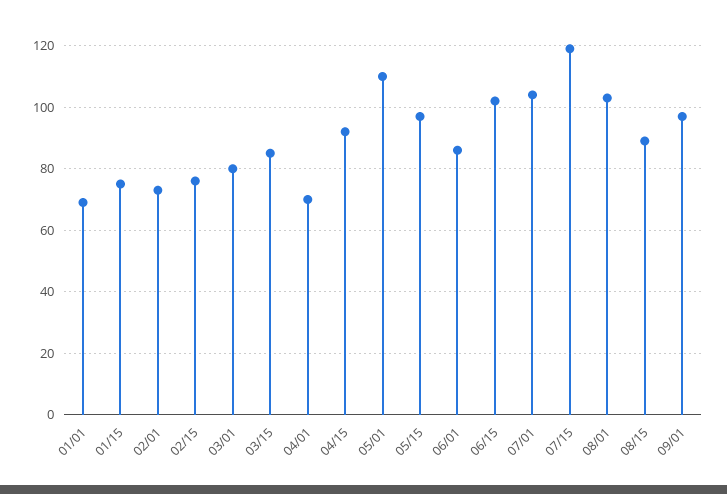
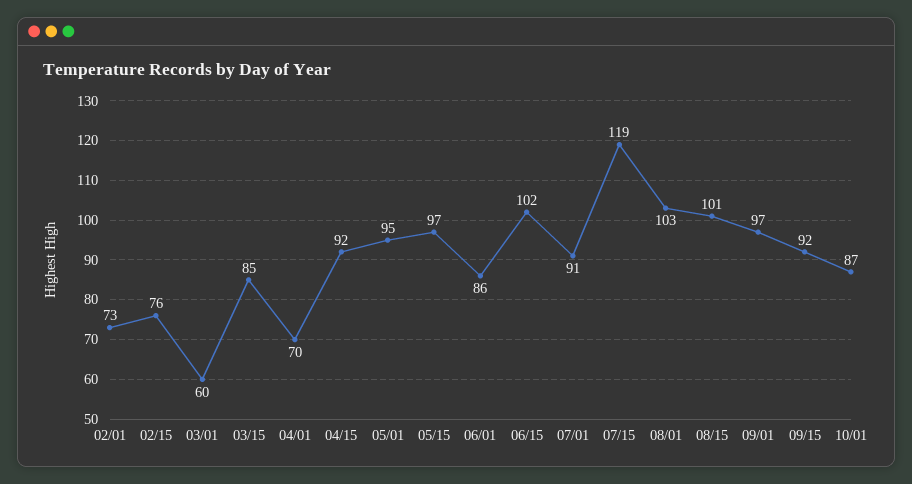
01/01: 70 -> none
01/15: 75 -> none
03/01: 80 -> 60
05/01: 110 -> 95
07/01: 105 -> 91
08/15: 90 -> 101
09/15: none -> 92
10/01: none -> 87

